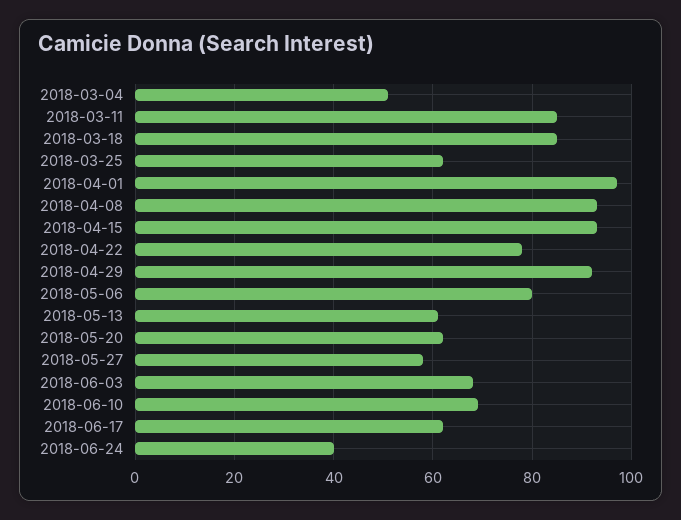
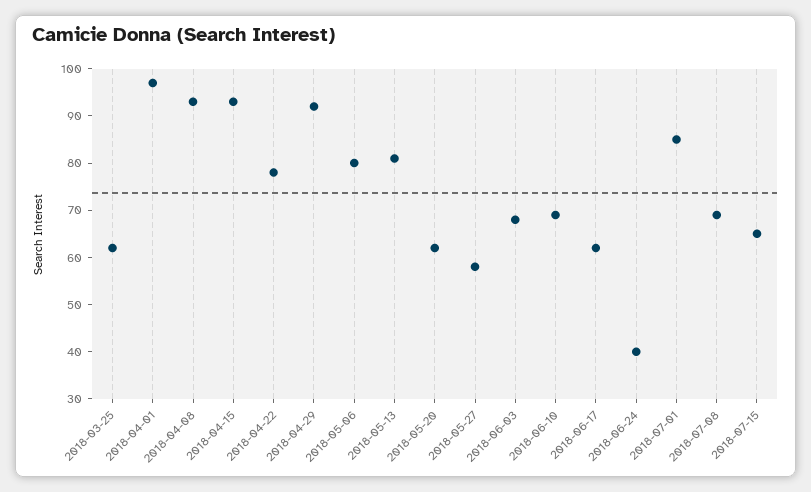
2018-03-04: 50 -> none
2018-03-11: 85 -> none
2018-03-18: 85 -> none
2018-05-13: 60 -> 80
2018-07-01: none -> 85
2018-07-08: none -> 70
2018-07-15: none -> 65

